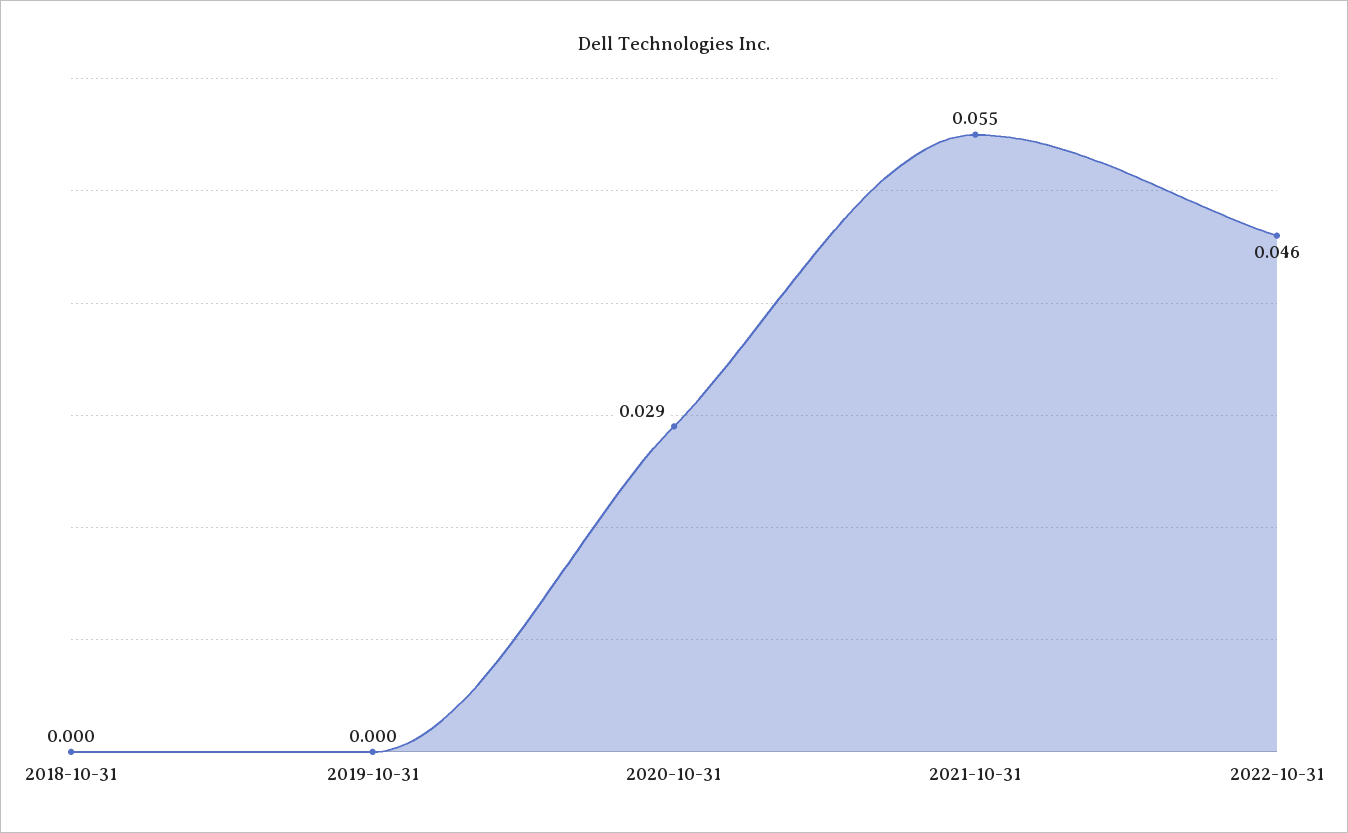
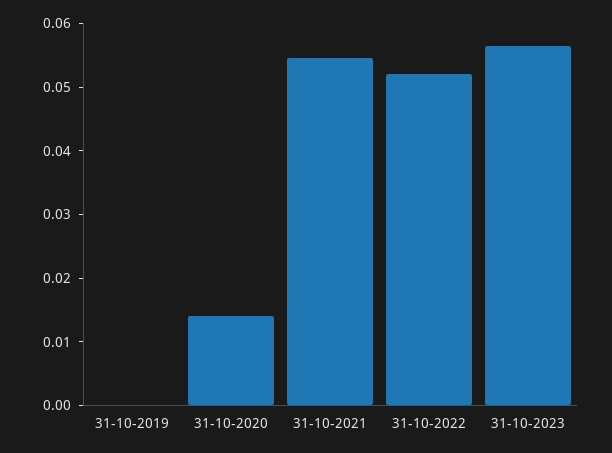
2018-10-31: 0 -> none
2020-10-31: 0.029 -> 0.014
2022-10-31: 0.046 -> 0.052
31-10-2023: none -> 0.056

